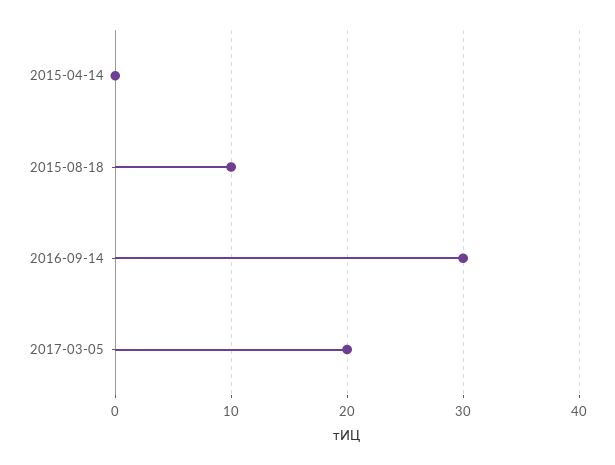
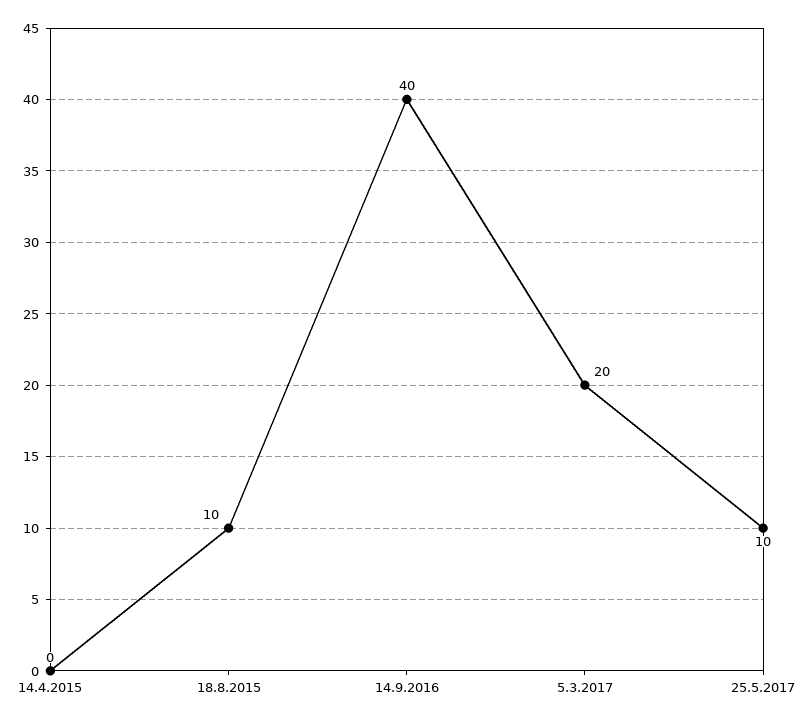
2016-09-14: 30 -> 40
25.5.2017: none -> 10

